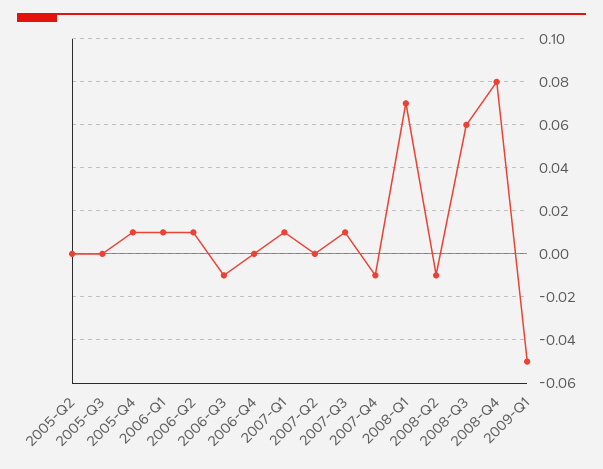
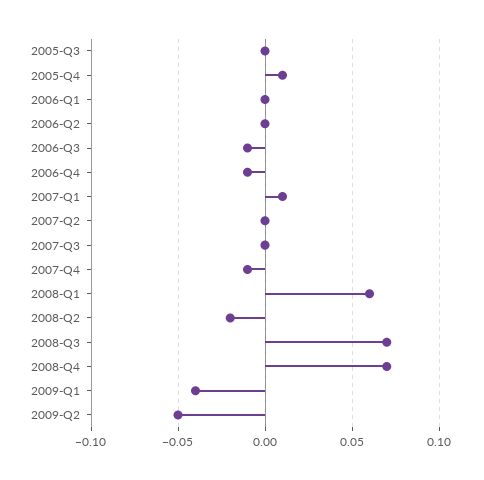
2005-Q2: 0 -> none
2006-Q1: 0.01 -> 0
2006-Q2: 0.01 -> 0
2006-Q4: 0 -> -0.01
2007-Q3: 0.01 -> 0
2008-Q1: 0.07 -> 0.06
2008-Q2: -0.01 -> -0.02
2008-Q3: 0.06 -> 0.07
2008-Q4: 0.08 -> 0.07
2009-Q1: -0.05 -> -0.04
2009-Q2: none -> -0.05

